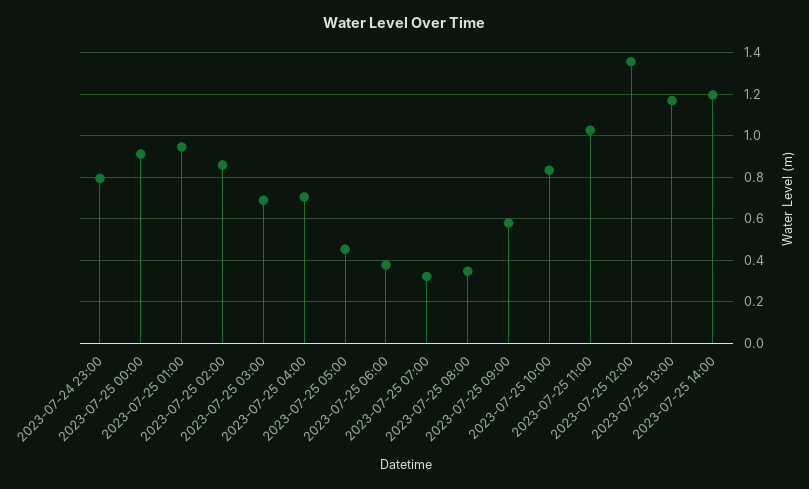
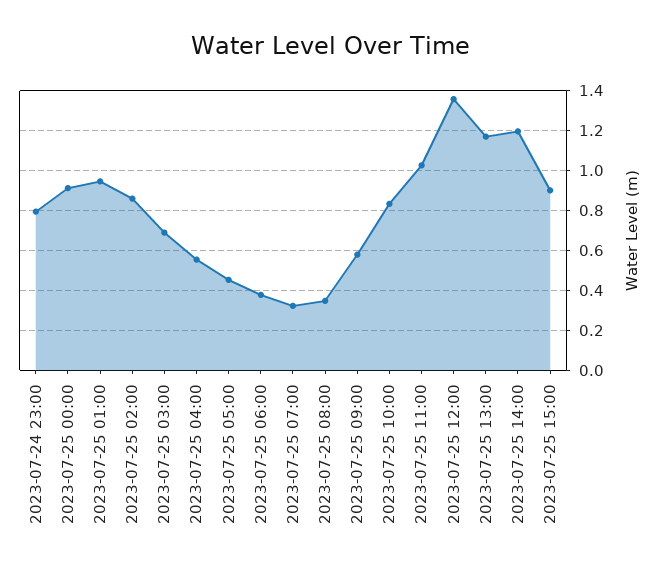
2023-07-25 04:00: 0.7 -> 0.55
2023-07-25 15:00: none -> 0.9

